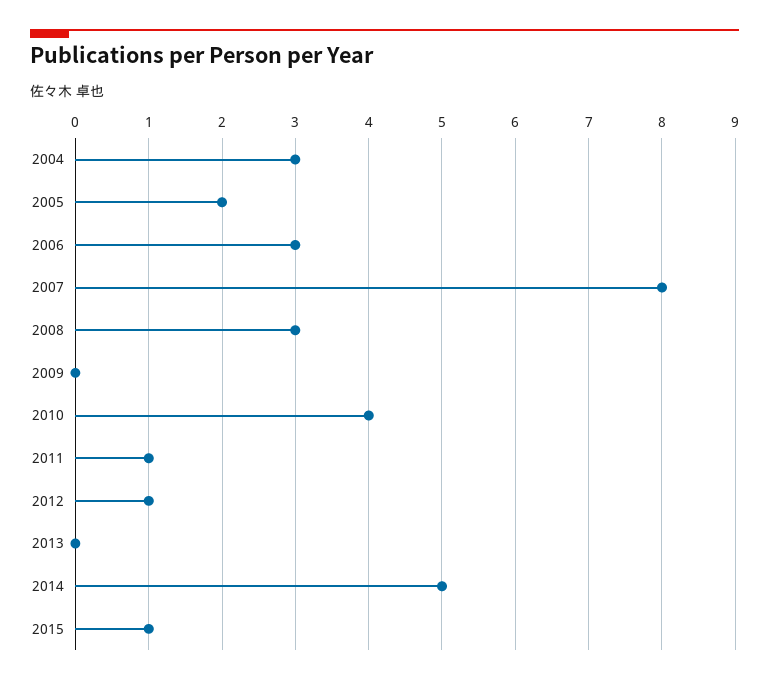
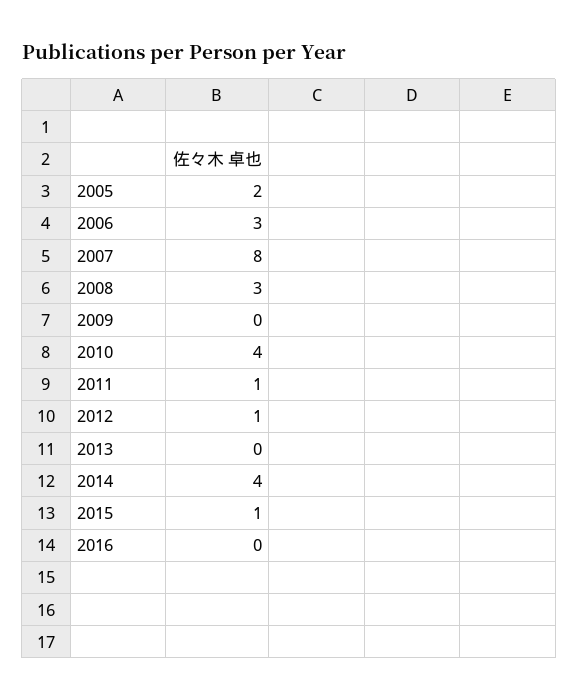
2004: 3 -> none
2014: 5 -> 4
2016: none -> 0

